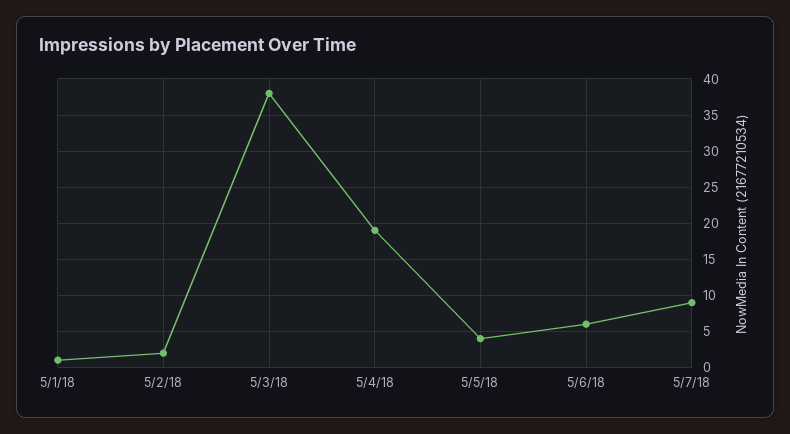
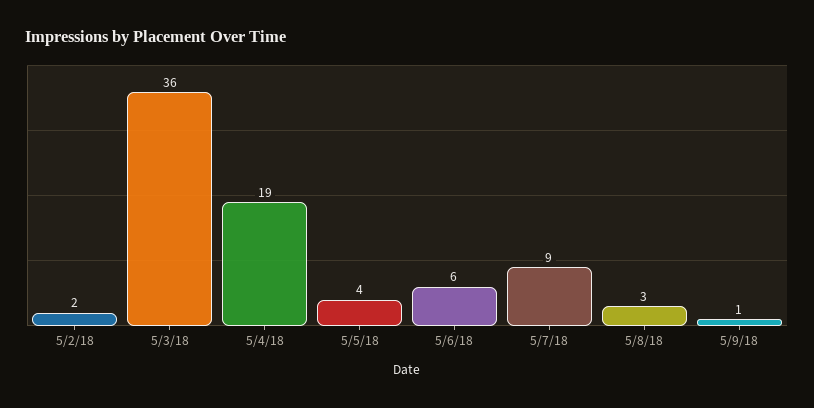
5/1/18: 1 -> none
5/3/18: 38 -> 36
5/8/18: none -> 3
5/9/18: none -> 1

